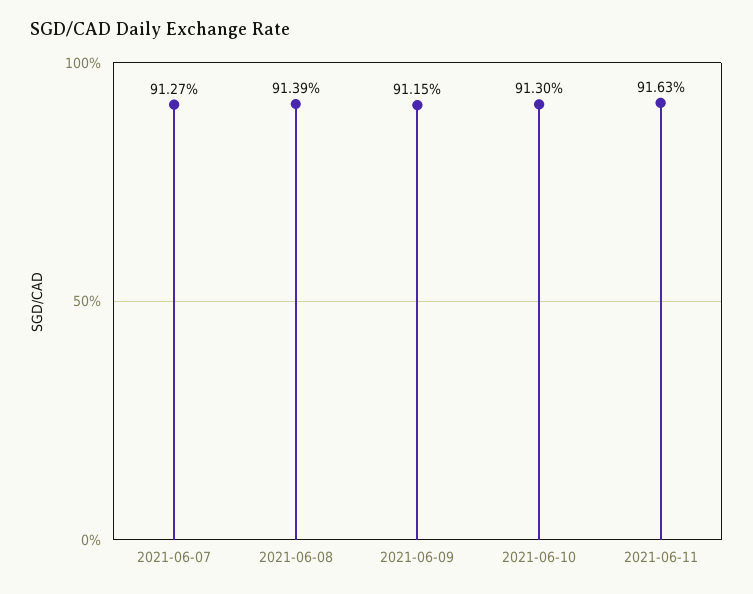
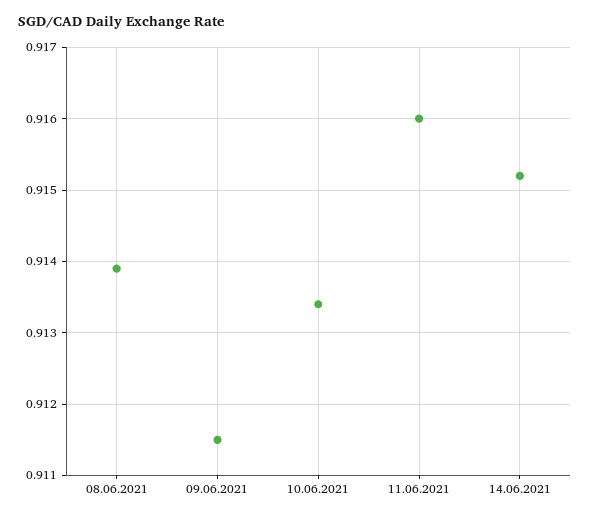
2021-06-07: 0.9127 -> none
2021-06-10: 0.913 -> 0.9134
2021-06-11: 0.9163 -> 0.916
14.06.2021: none -> 0.9152

